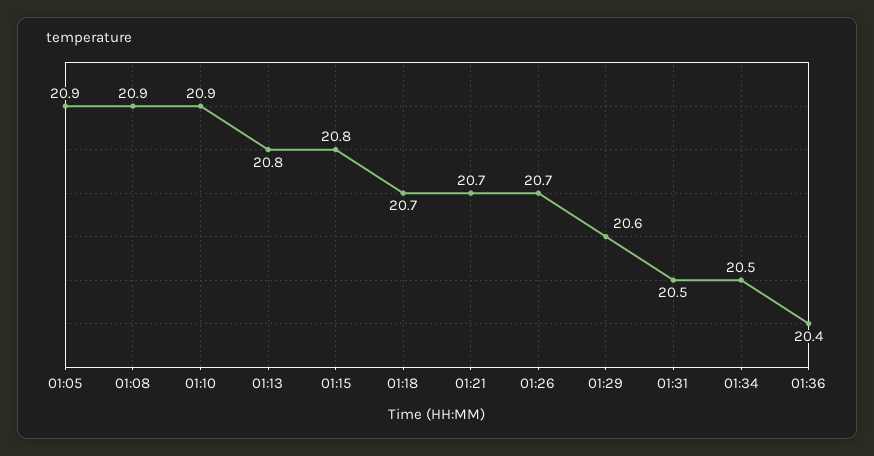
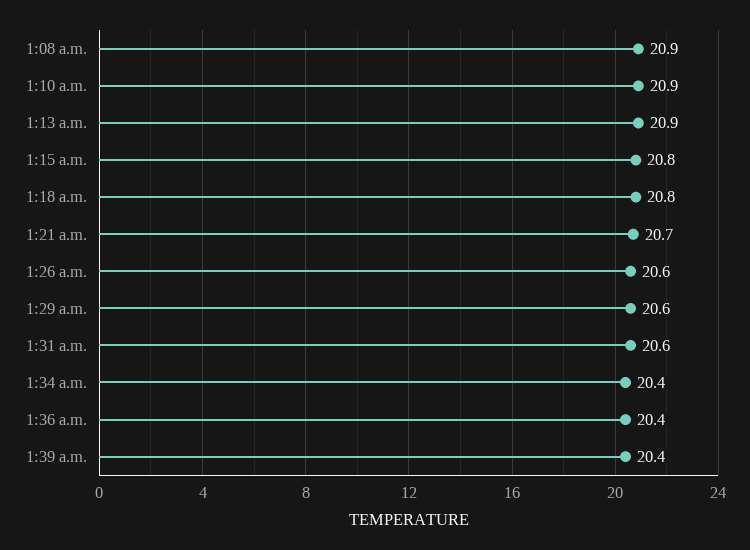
01:05: 20.9 -> none
01:13: 20.8 -> 20.9
01:18: 20.7 -> 20.8
01:26: 20.7 -> 20.6
01:31: 20.5 -> 20.6
01:34: 20.5 -> 20.4
1:39 a.m.: none -> 20.4

